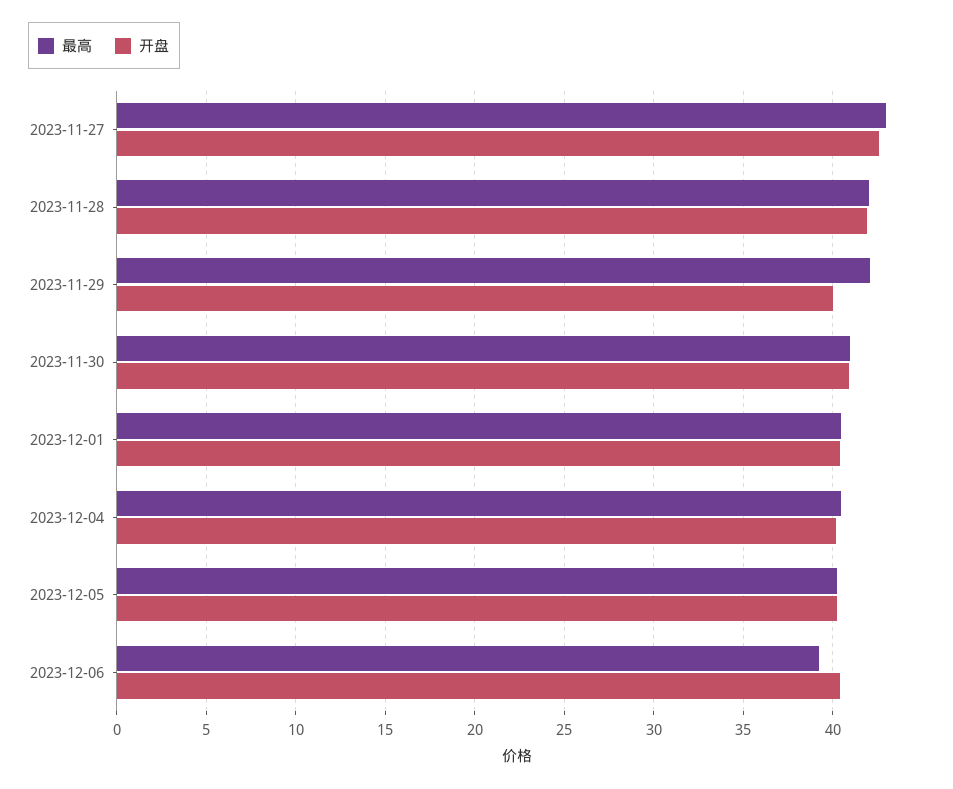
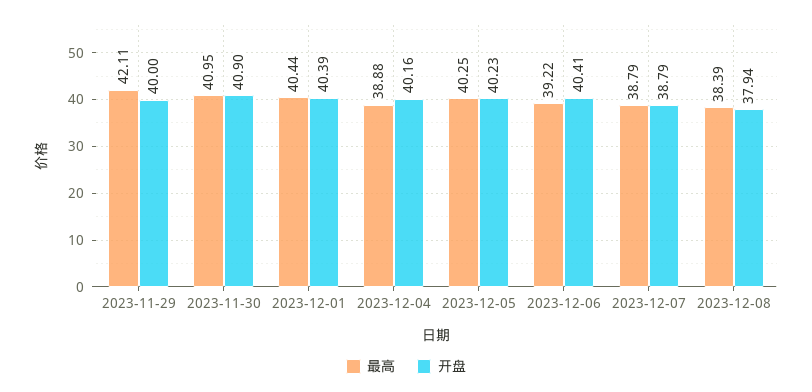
最高, 2023-11-27: 43 -> none
开盘, 2023-11-27: 42.5 -> none
最高, 2023-11-28: 42 -> none
开盘, 2023-11-28: 42 -> none
最高, 2023-12-04: 40.5 -> 38.88
最高, 2023-12-07: none -> 38.79
开盘, 2023-12-07: none -> 38.79
最高, 2023-12-08: none -> 38.39
开盘, 2023-12-08: none -> 37.94

